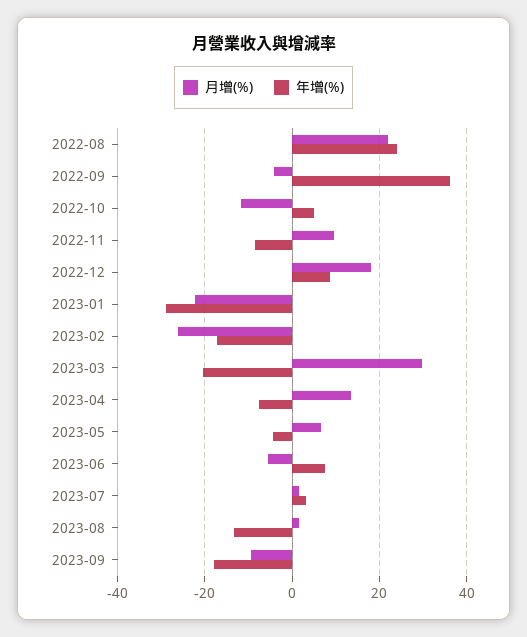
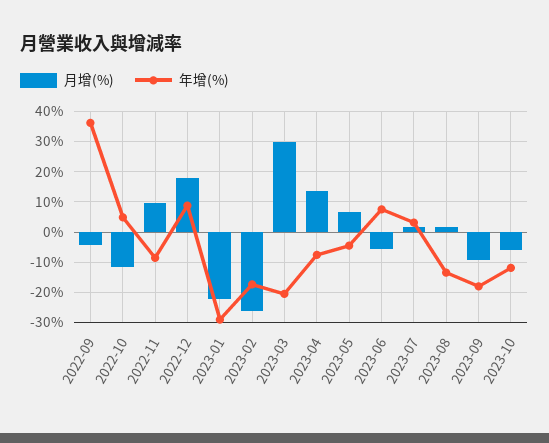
月增(%), 2022-08: 22 -> none
年增(%), 2022-08: 24 -> none
月增(%), 2023-10: none -> -6
年增(%), 2023-10: none -> -12

